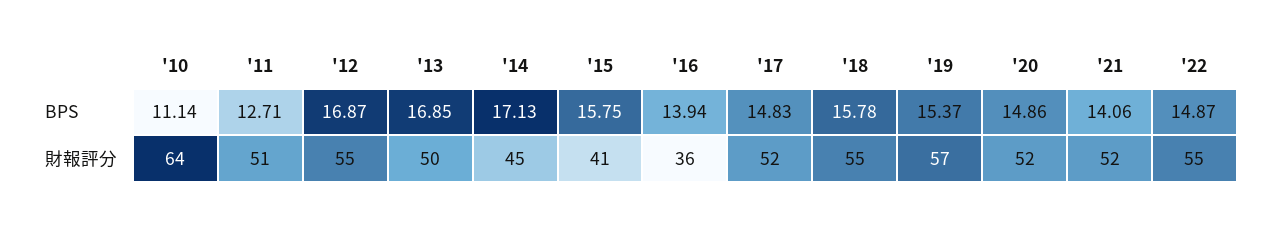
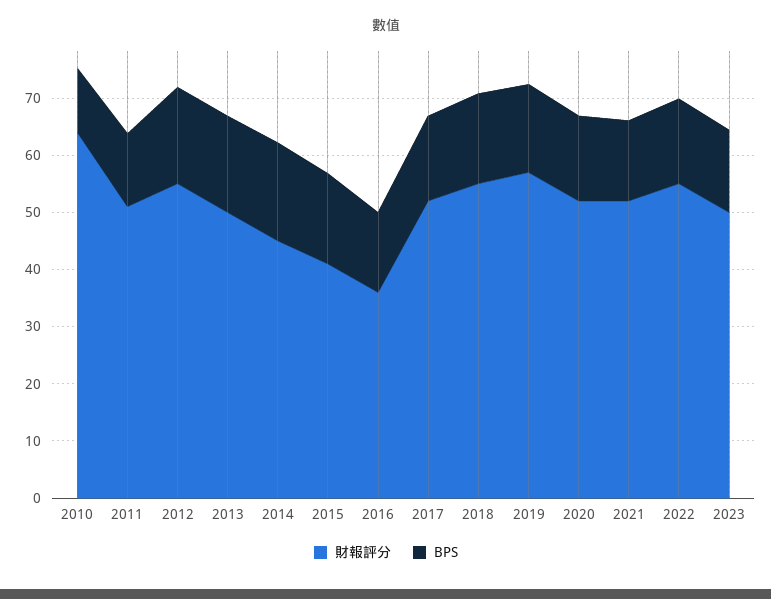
財報評分, 2023: none -> 50
BPS, 2023: none -> 14

